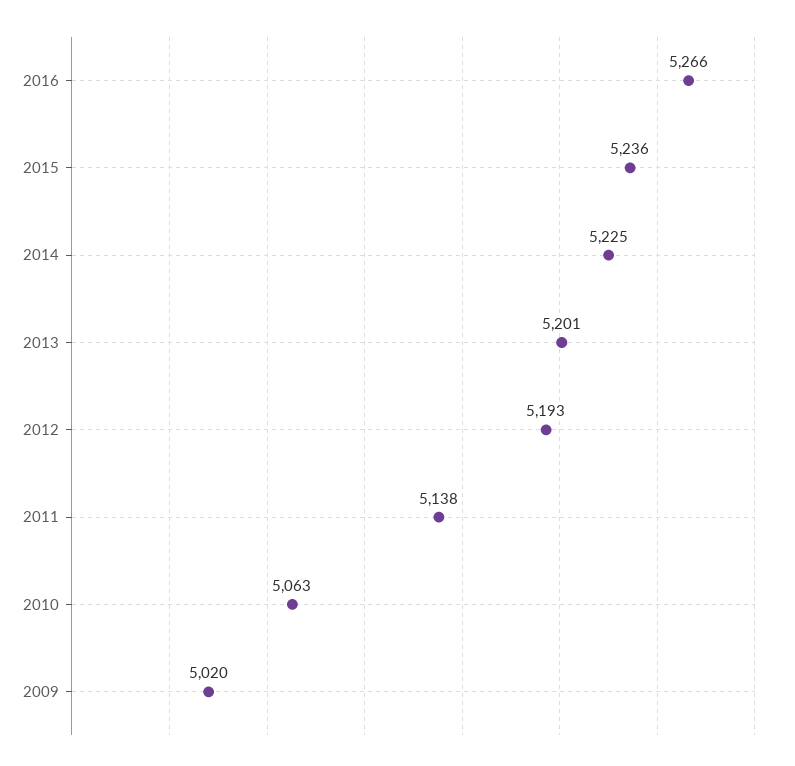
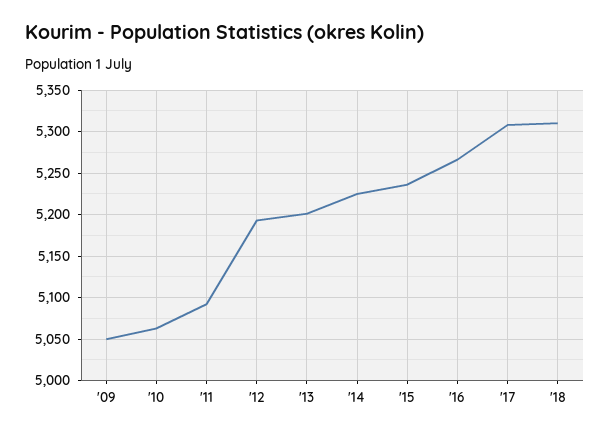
2011: 5138 -> 5090
2009: 5020 -> 5050
'17: none -> 5310
'18: none -> 5310

